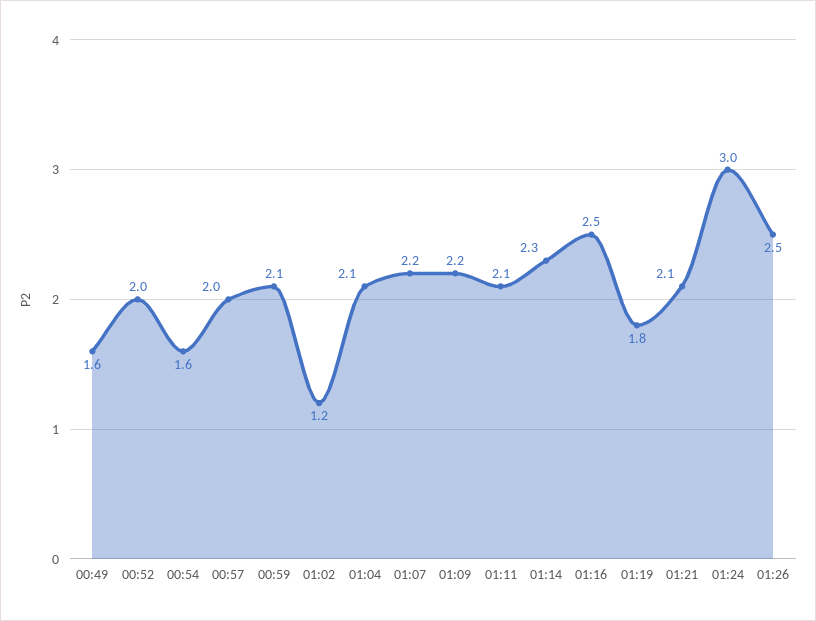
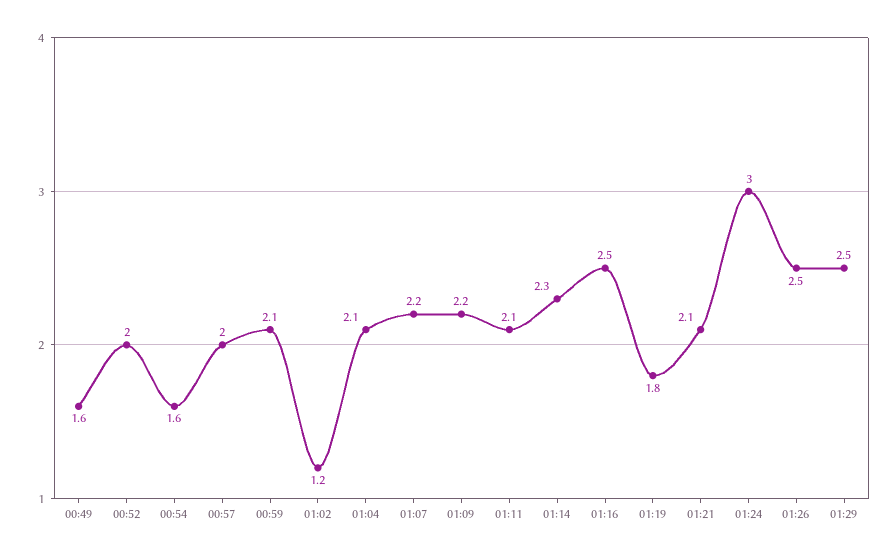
01:29: none -> 2.5

